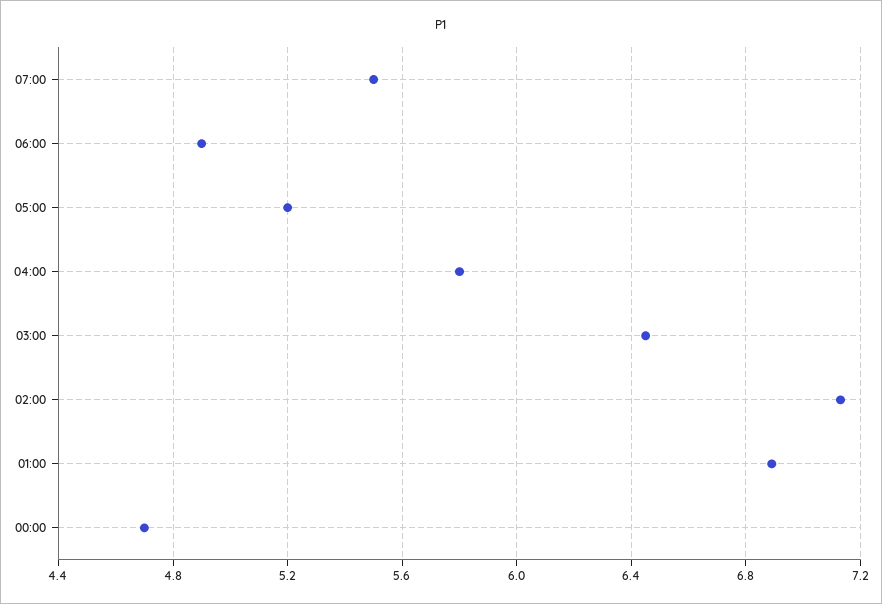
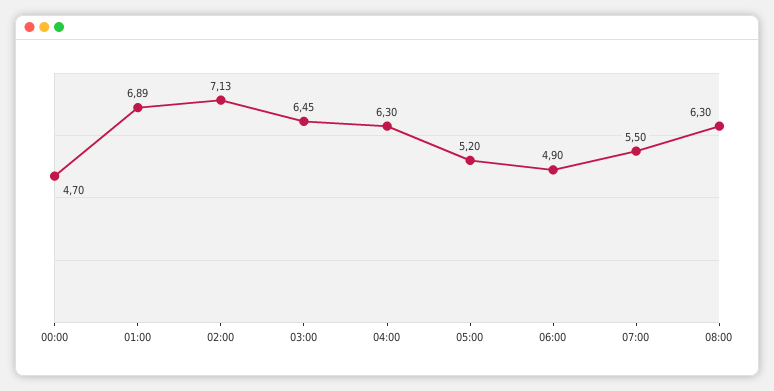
04:00: 5.8 -> 6.3
08:00: none -> 6.3

